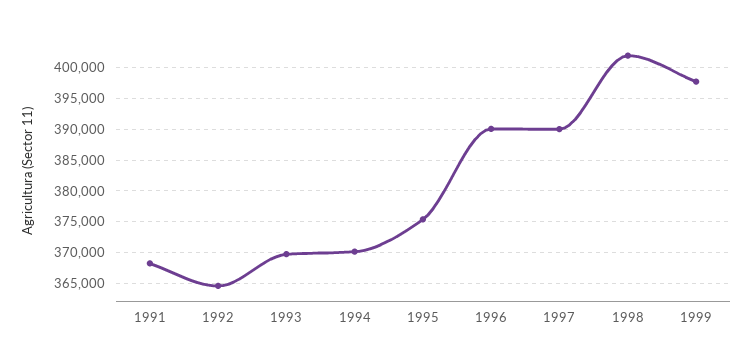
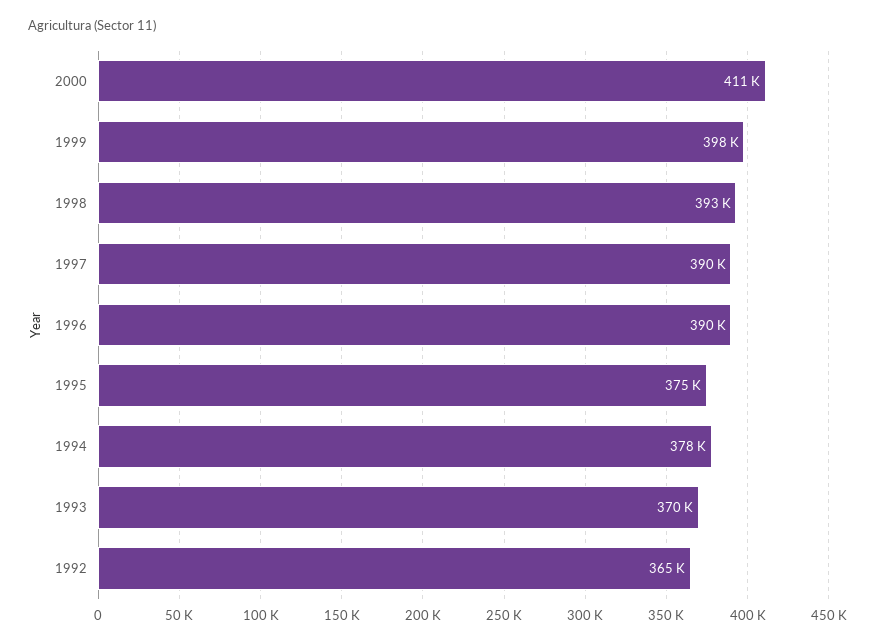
1991: 368000 -> none
1994: 370000 -> 378000
1998: 402000 -> 393000
2000: none -> 411000

